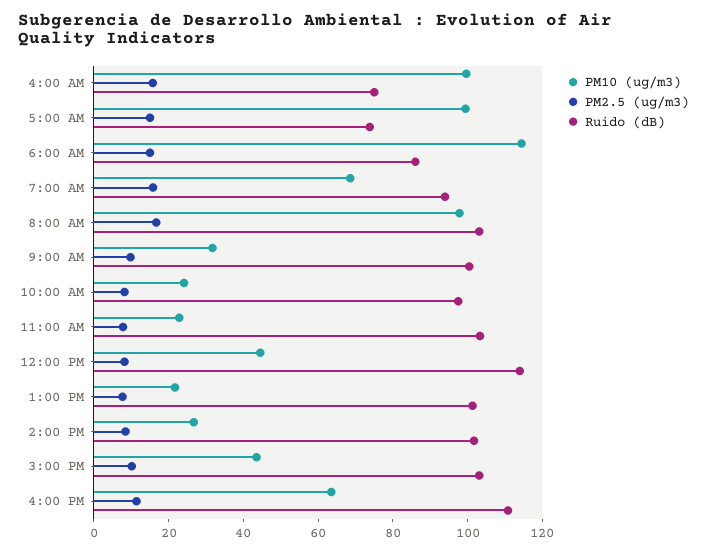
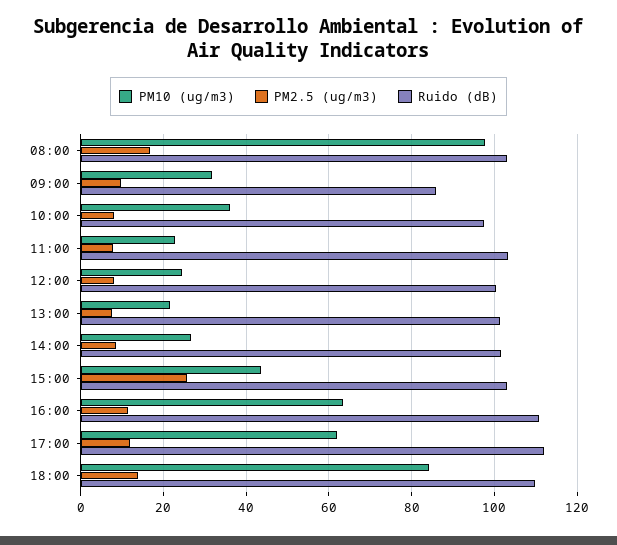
PM10 (ug/m3), 4:00 AM: 100 -> none
PM2.5 (ug/m3), 4:00 AM: 15 -> none
Ruido (dB), 4:00 AM: 75 -> none
PM10 (ug/m3), 5:00 AM: 100 -> none
PM2.5 (ug/m3), 5:00 AM: 15 -> none
Ruido (dB), 5:00 AM: 75 -> none
PM10 (ug/m3), 6:00 AM: 115 -> none
PM2.5 (ug/m3), 6:00 AM: 15 -> none
Ruido (dB), 6:00 AM: 85 -> none
PM10 (ug/m3), 7:00 AM: 70 -> none
PM2.5 (ug/m3), 7:00 AM: 15 -> none
Ruido (dB), 7:00 AM: 95 -> none
Ruido (dB), 9:00 AM: 100 -> 86
PM10 (ug/m3), 10:00 AM: 25 -> 36
PM10 (ug/m3), 12:00 PM: 45 -> 24
Ruido (dB), 12:00 PM: 115 -> 100
PM2.5 (ug/m3), 3:00 PM: 10 -> 26
PM10 (ug/m3), 17:00: none -> 62
PM2.5 (ug/m3), 17:00: none -> 12
Ruido (dB), 17:00: none -> 112
PM10 (ug/m3), 18:00: none -> 84
PM2.5 (ug/m3), 18:00: none -> 14
Ruido (dB), 18:00: none -> 110

